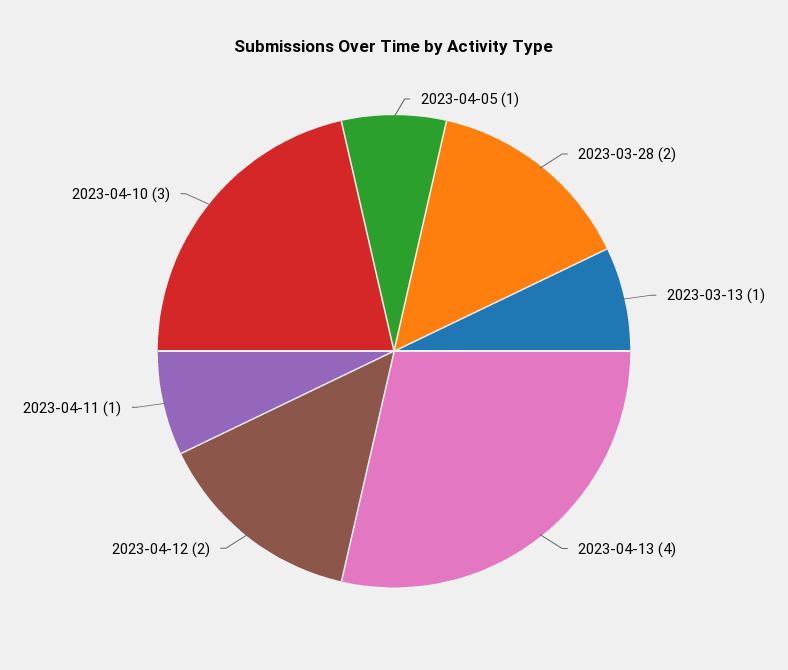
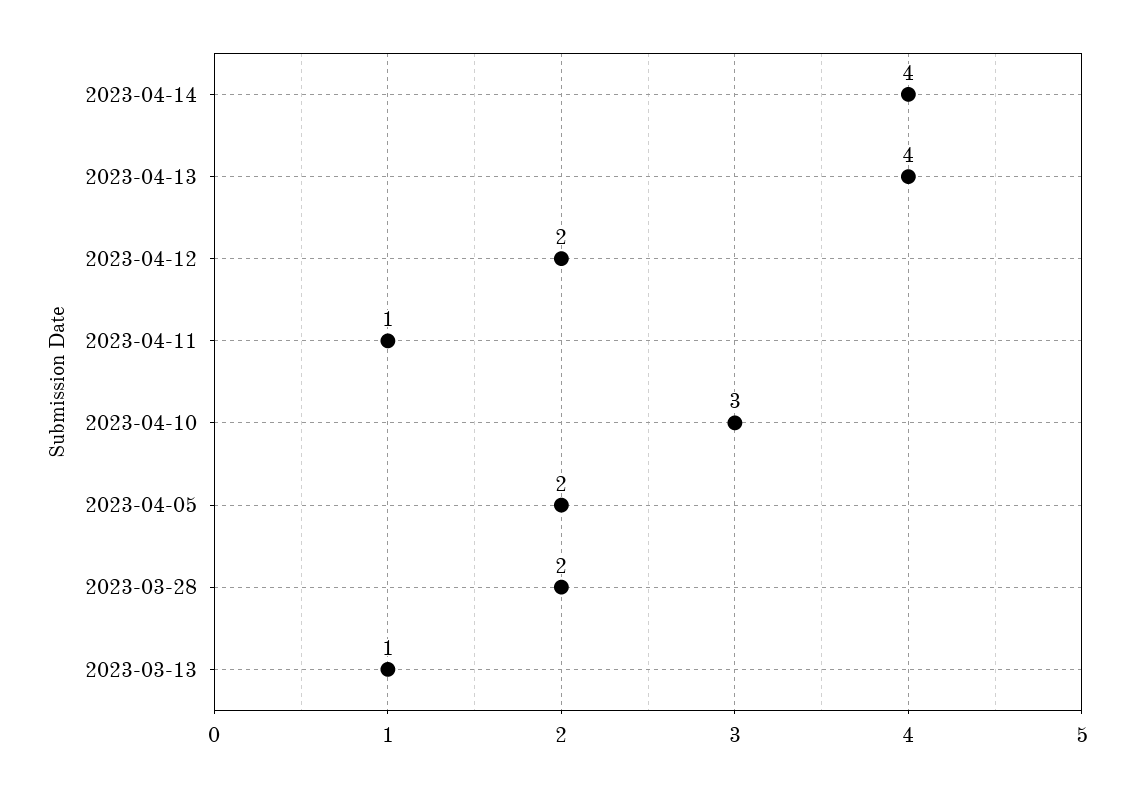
2023-04-05: 1 -> 2
2023-04-14: none -> 4

